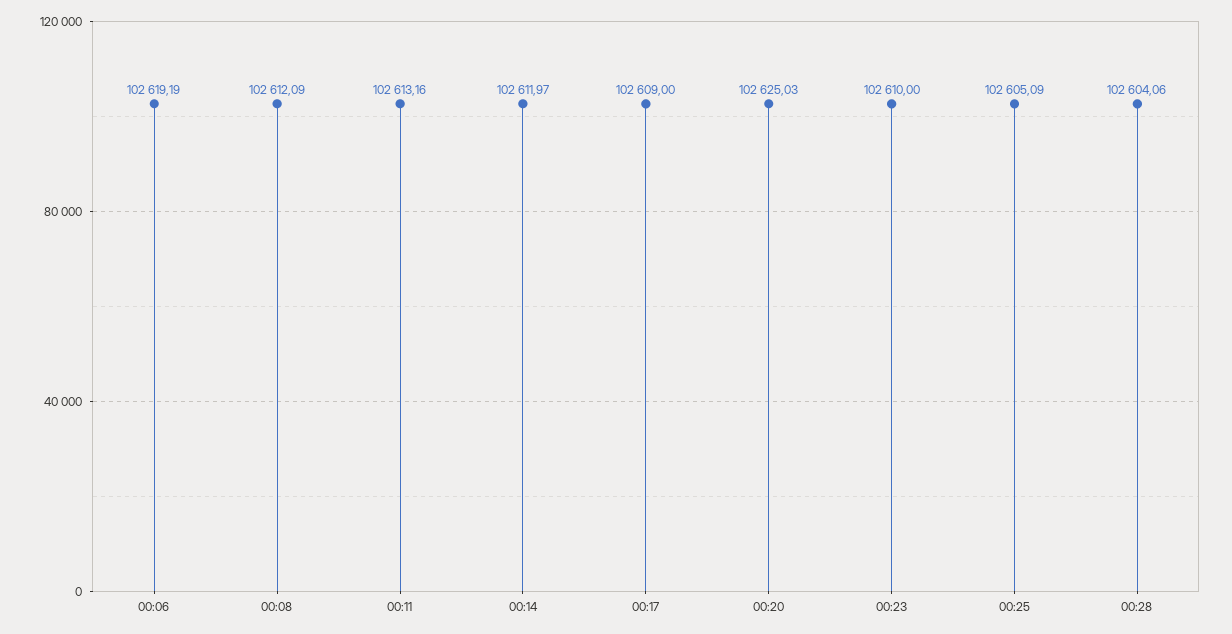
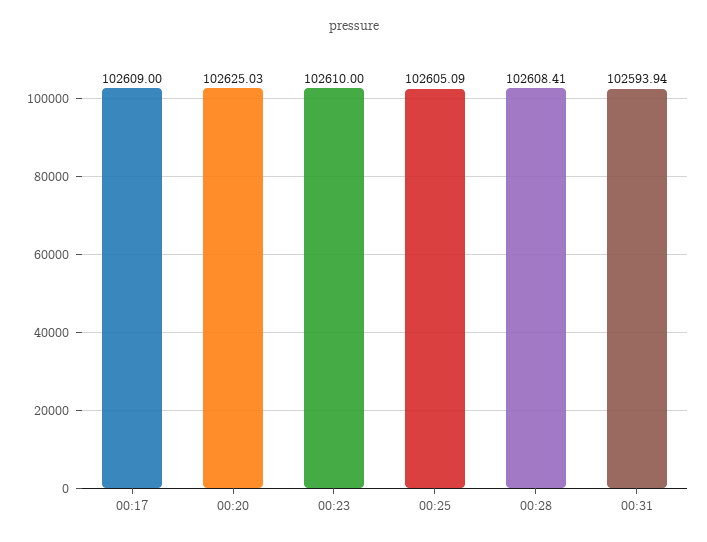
00:06: 102619.19 -> none
00:08: 102612.09 -> none
00:11: 102613.16 -> none
00:14: 102611.97 -> none
00:28: 102604.06 -> 102608.41
00:31: none -> 102593.94

